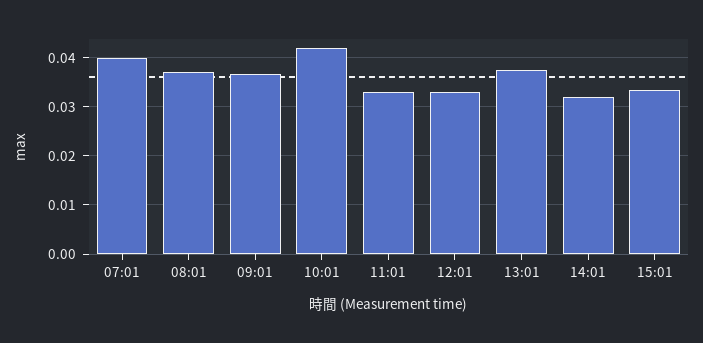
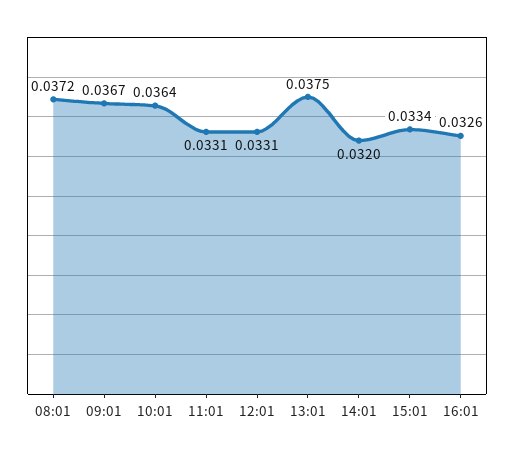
07:01: 0.04 -> none
10:01: 0.042 -> 0.0364
16:01: none -> 0.0326

